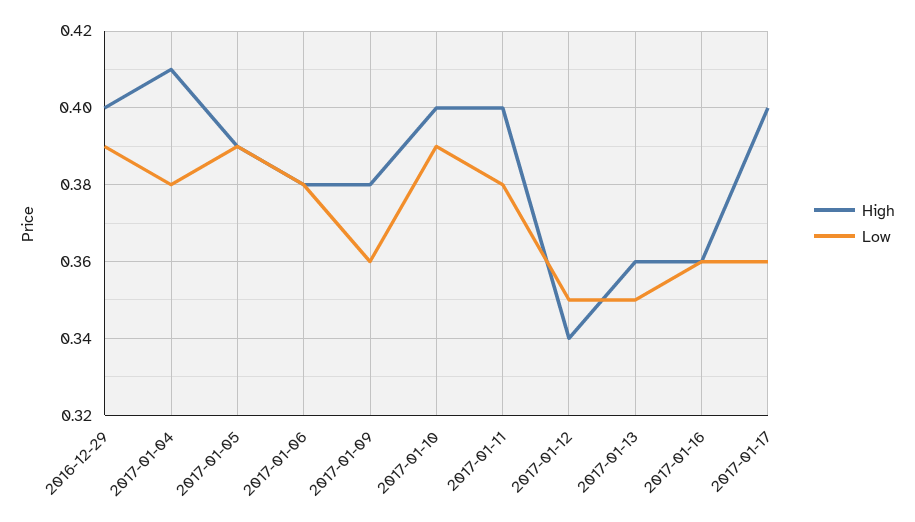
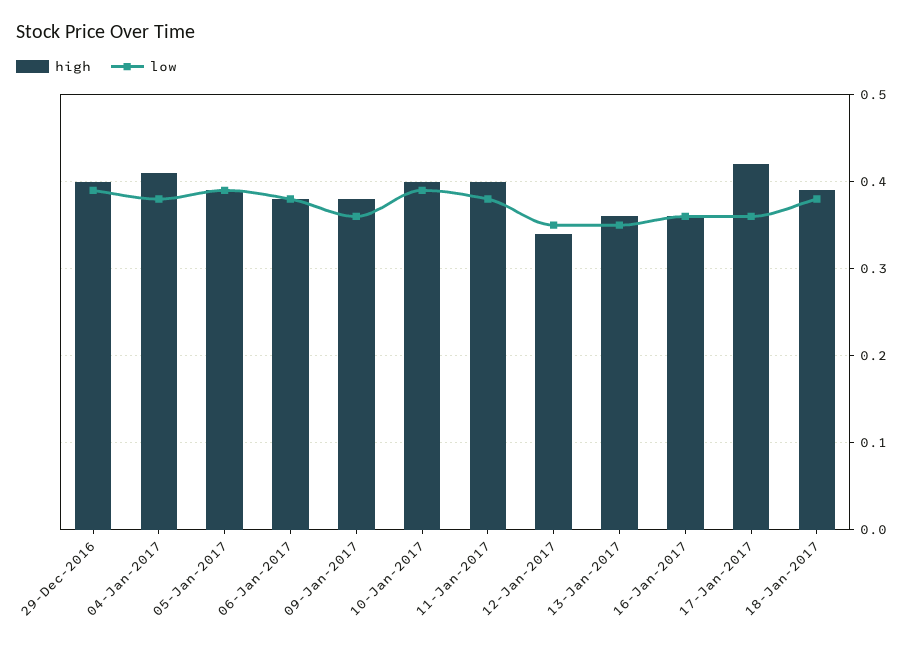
High, 2017-01-17: 0.4 -> 0.42
High, 18-Jan-2017: none -> 0.39
Low, 18-Jan-2017: none -> 0.38

